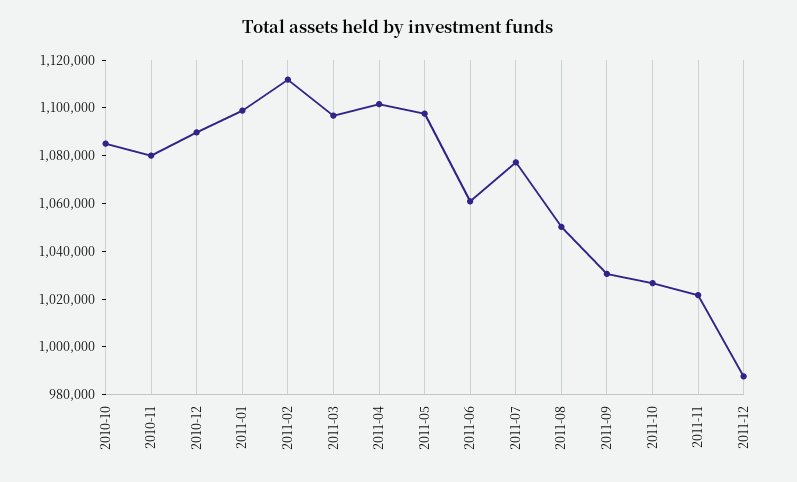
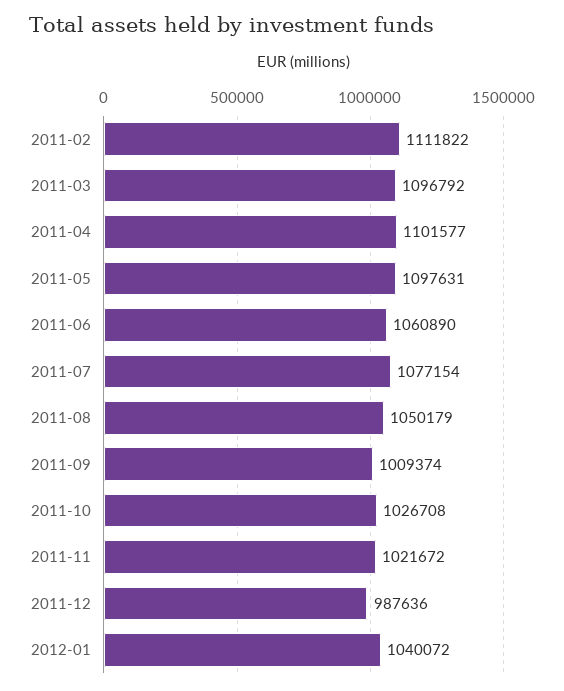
2010-10: 1085000 -> none
2010-11: 1080000 -> none
2010-12: 1090000 -> none
2011-01: 1100000 -> none
2011-09: 1030000 -> 1009374
2012-01: none -> 1040072

